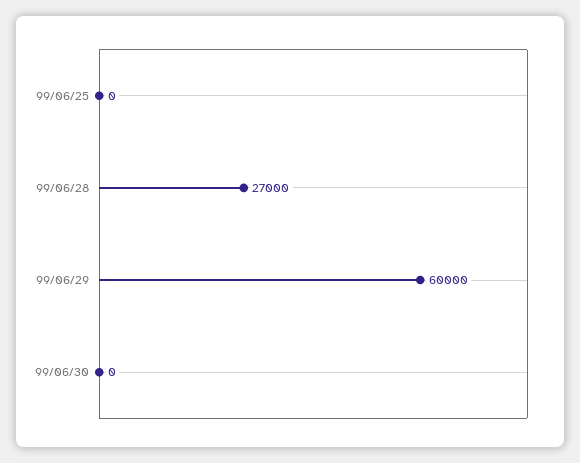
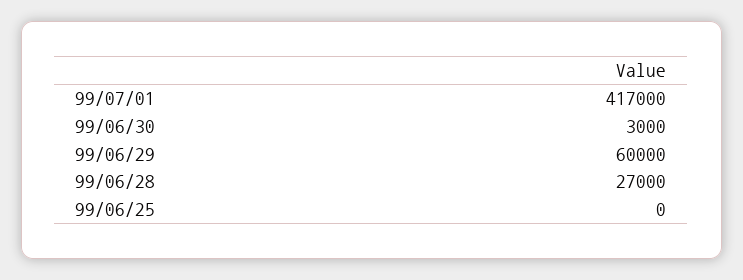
99/06/30: 0 -> 3000
99/07/01: none -> 417000

